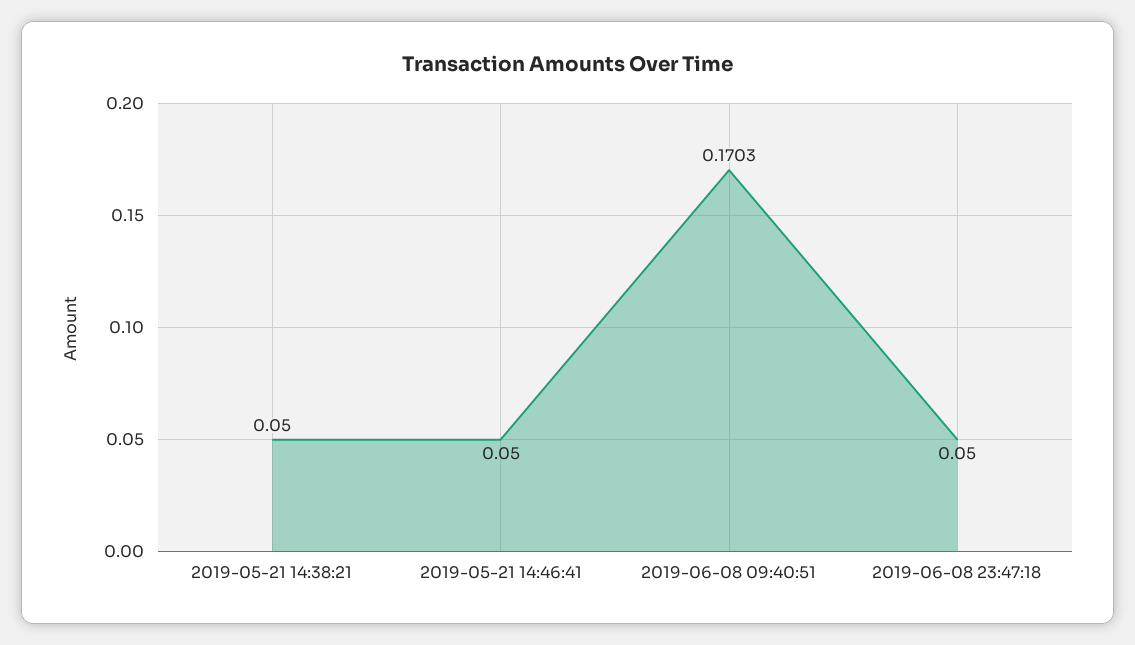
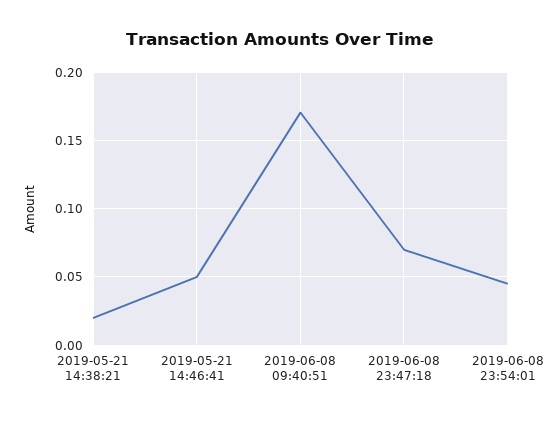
2019-05-21 14:38:21: 0.05 -> 0.02
2019-06-08 23:47:18: 0.05 -> 0.07
2019-06-08 23:54:01: none -> 0.045

